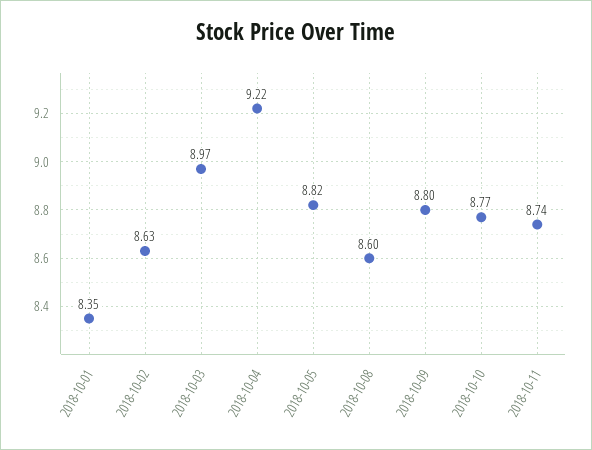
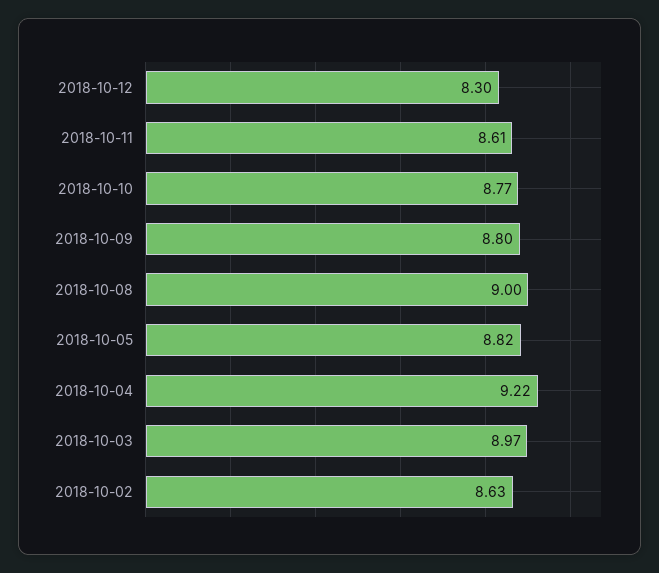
2018-10-01: 8.35 -> none
2018-10-08: 8.6 -> 9
2018-10-11: 8.74 -> 8.61
2018-10-12: none -> 8.3

